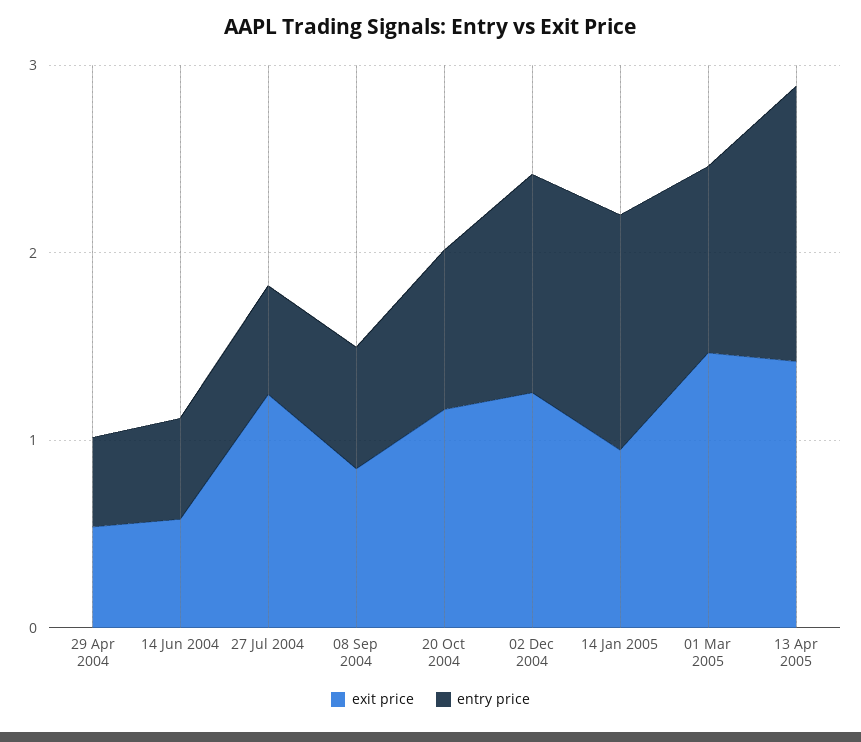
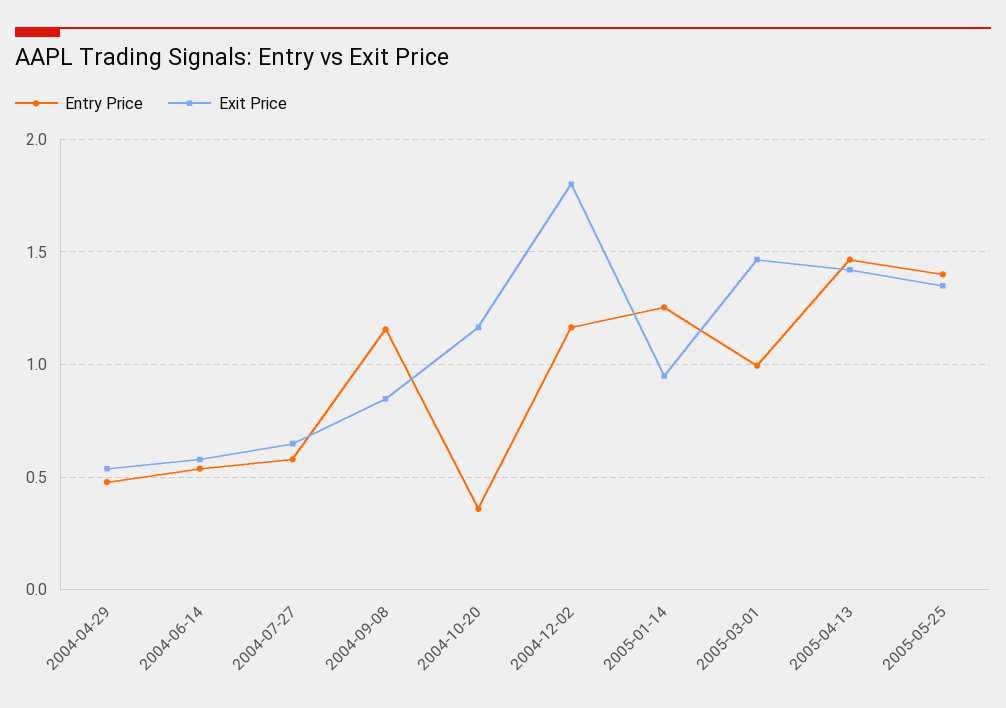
exit price, 27 Jul 2004: 1.2 -> 0.65
entry price, 08 Sep 2004: 0.6 -> 1.15
entry price, 20 Oct 2004: 0.8 -> 0.35
exit price, 02 Dec 2004: 1.2 -> 1.8
entry price, 2005-05-25: none -> 1.4
exit price, 2005-05-25: none -> 1.35

